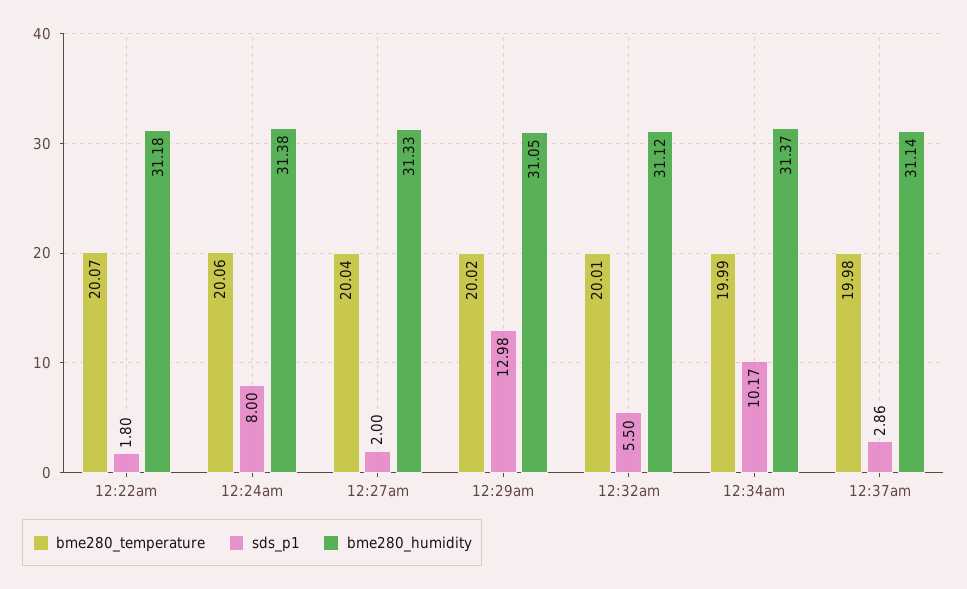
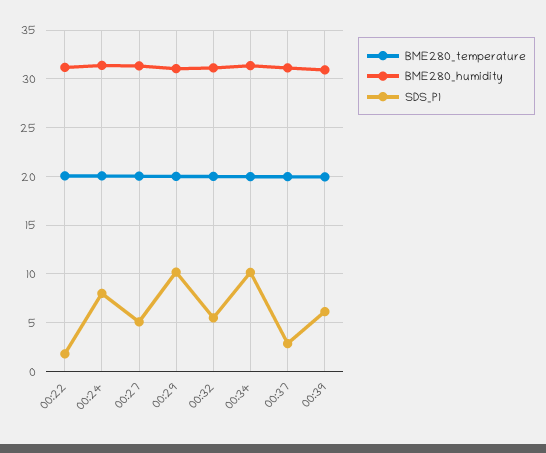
sds_p1, 12:27am: 2 -> 5
sds_p1, 12:29am: 12.98 -> 10
bme280_temperature, 00:39: none -> 20
bme280_humidity, 00:39: none -> 31
sds_p1, 00:39: none -> 6

